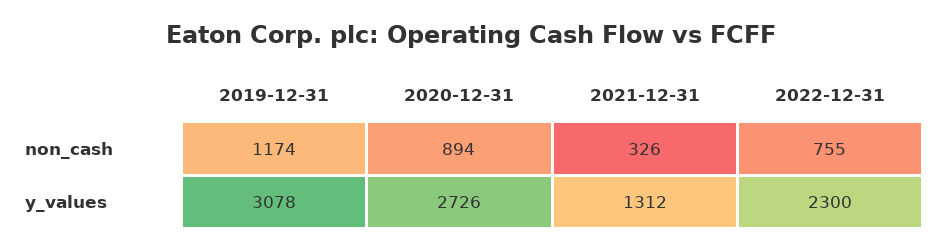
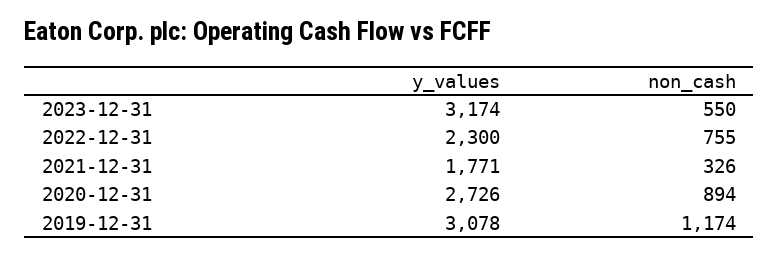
2021-12-31, y_values: 1312 -> 1771
2023-12-31, y_values: none -> 3174
2023-12-31, non_cash: none -> 550

